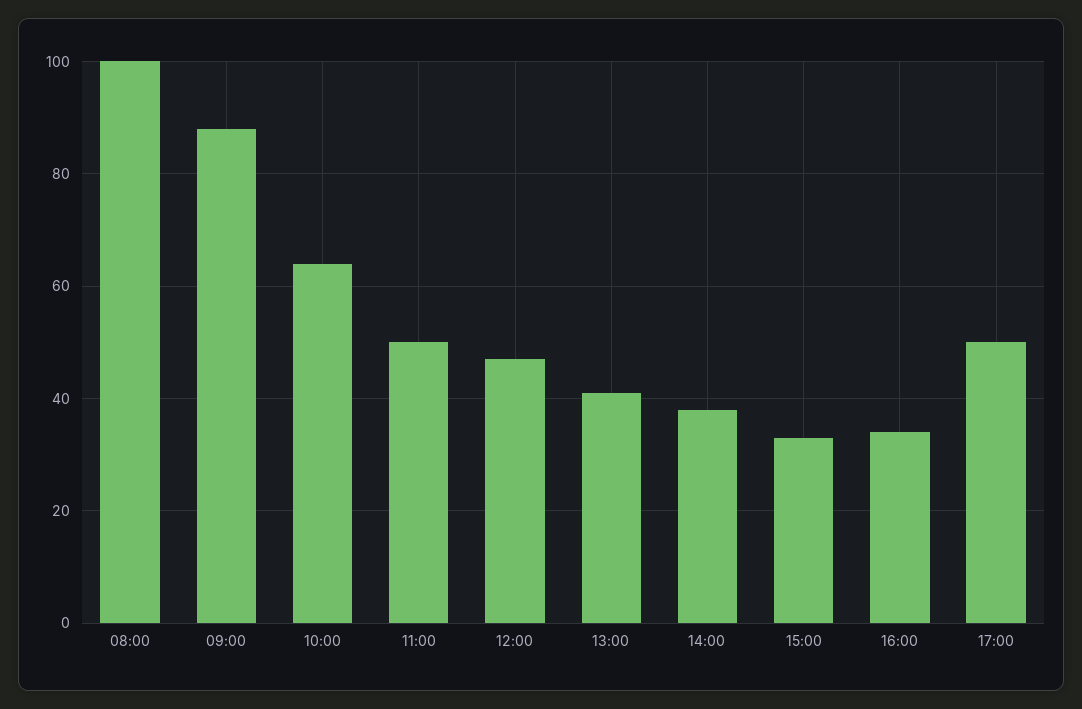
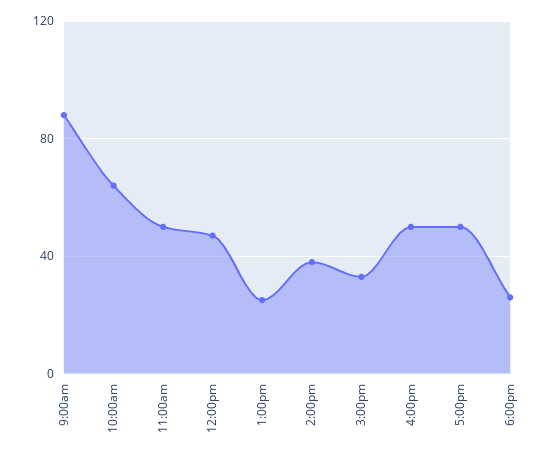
08:00: 100 -> none
13:00: 40 -> 25
16:00: 35 -> 50
6:00pm: none -> 25

